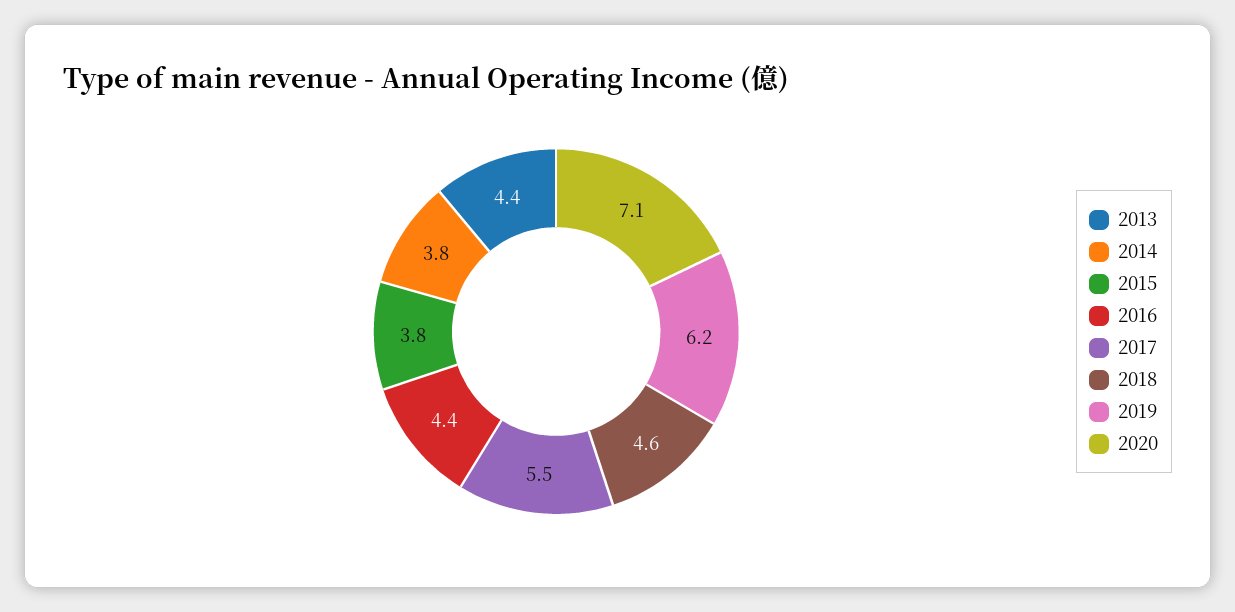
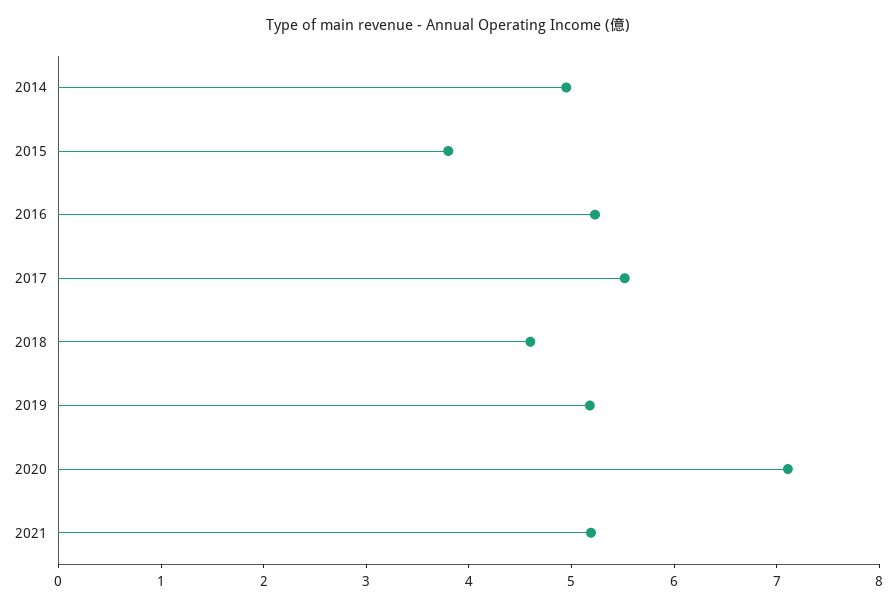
2013: 4.4 -> none
2014: 3.8 -> 5
2016: 4.4 -> 5.2
2019: 6.2 -> 5.2
2021: none -> 5.2

